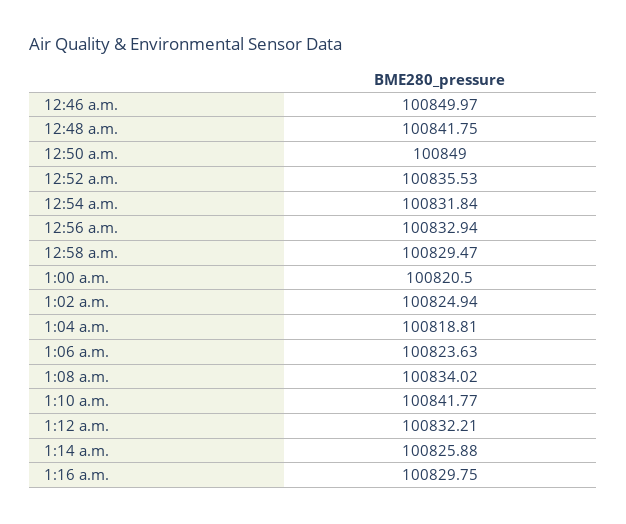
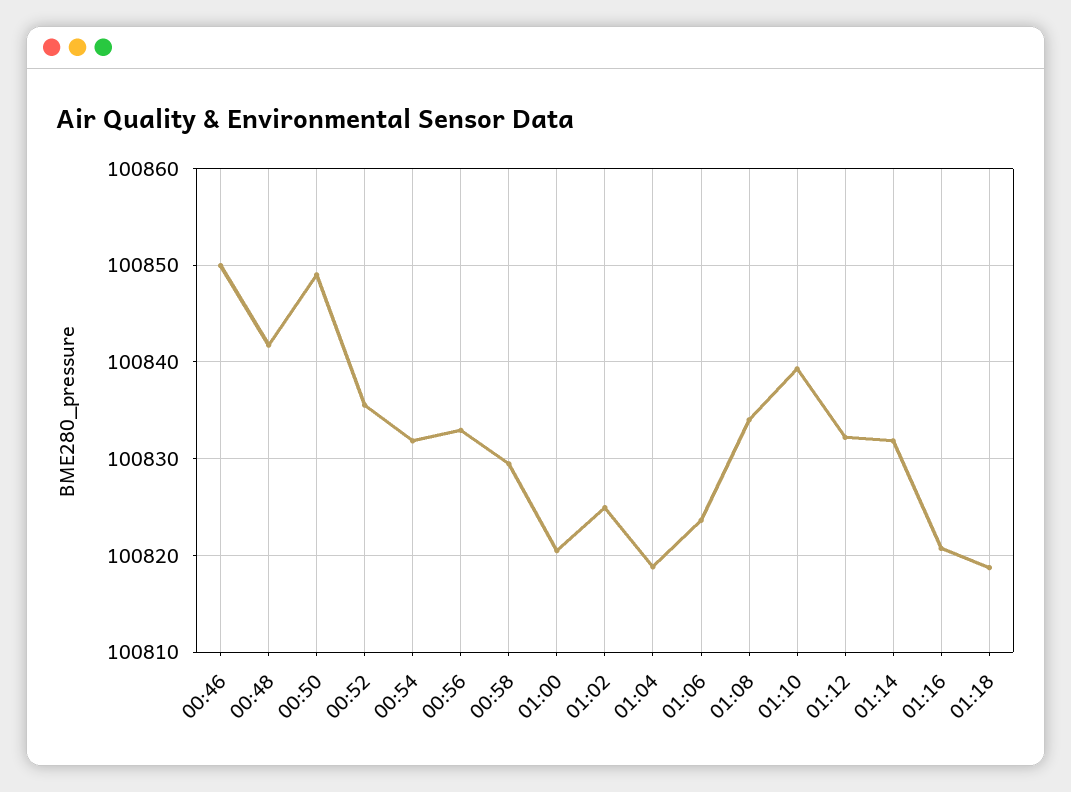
1:10 a.m.: 100841.77 -> 100839
1:14 a.m.: 100825.88 -> 100832
1:16 a.m.: 100829.75 -> 100821
01:18: none -> 100819

